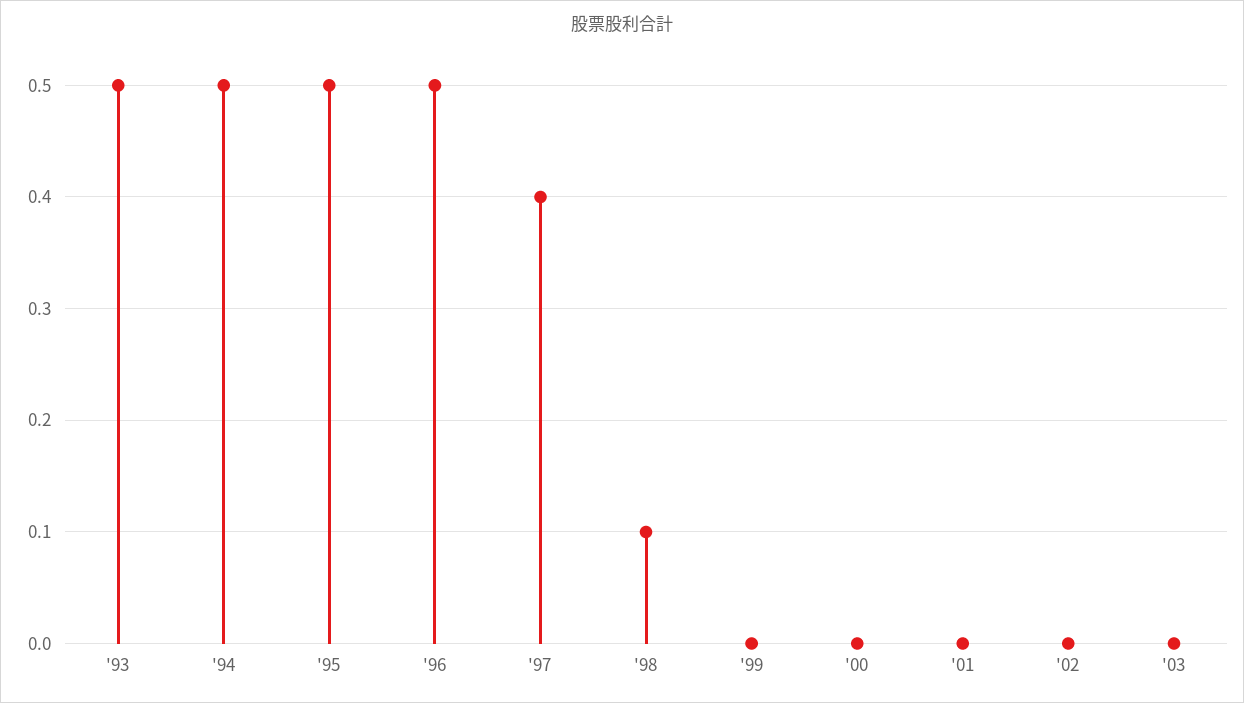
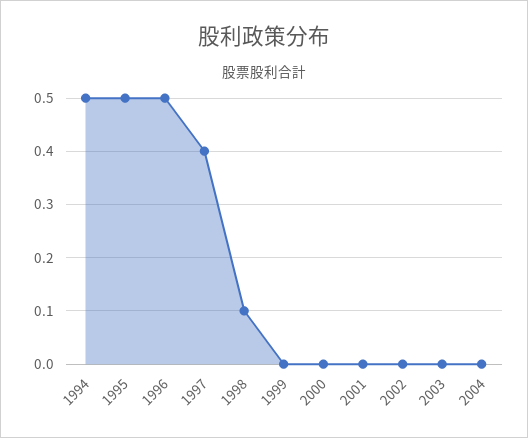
'93: 0.5 -> none
2004: none -> 0

